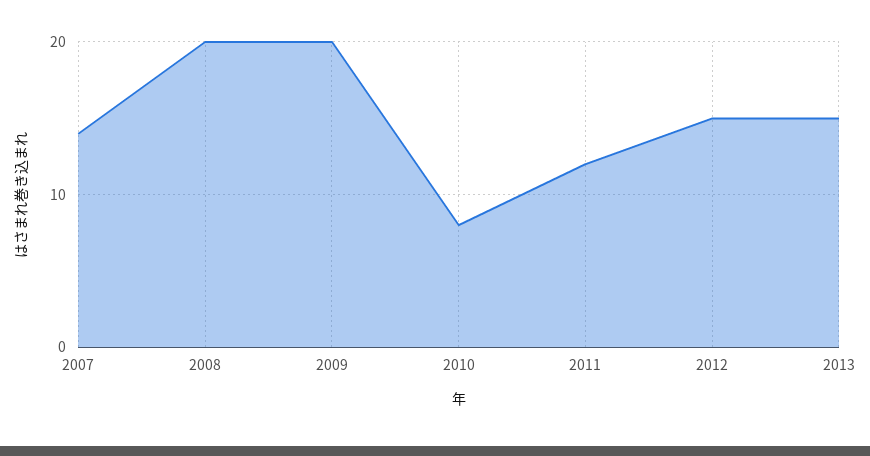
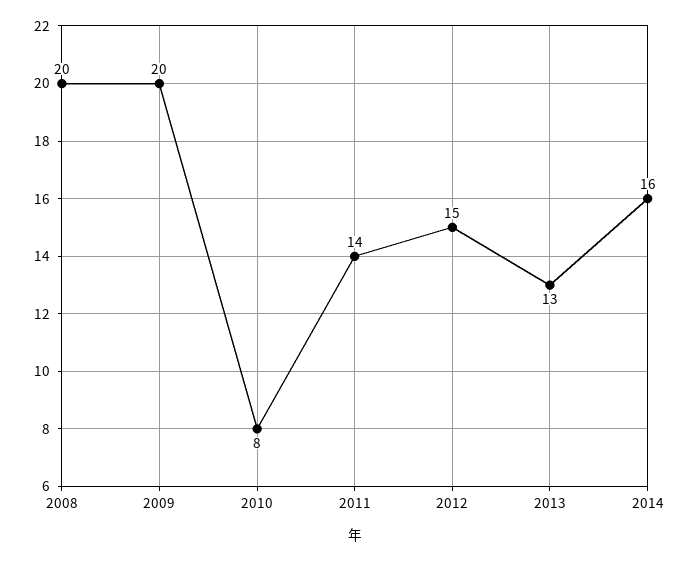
2007: 14 -> none
2011: 12 -> 14
2013: 15 -> 13
2014: none -> 16

